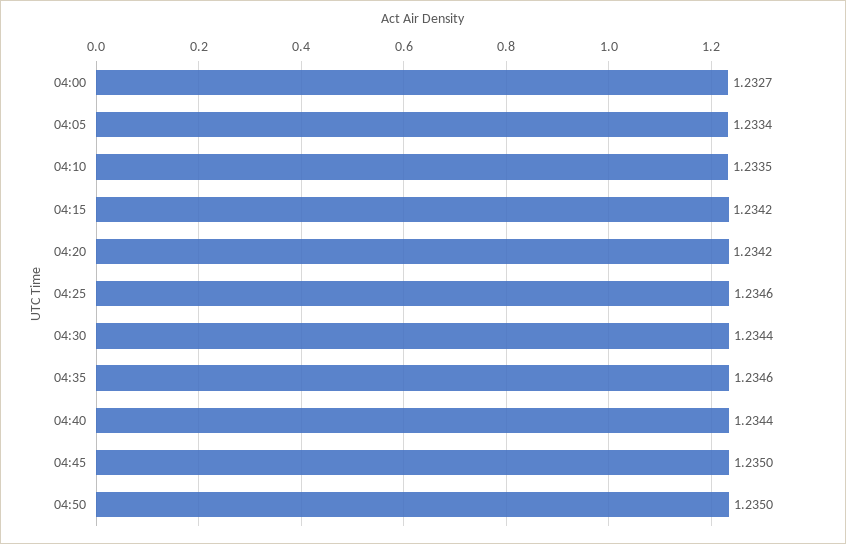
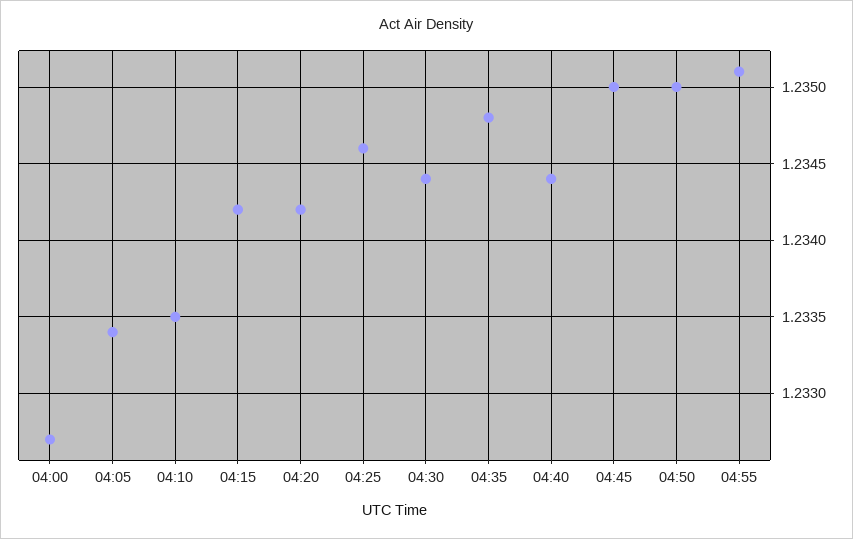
04:35: 1.2346 -> 1.2348
04:55: none -> 1.2351

